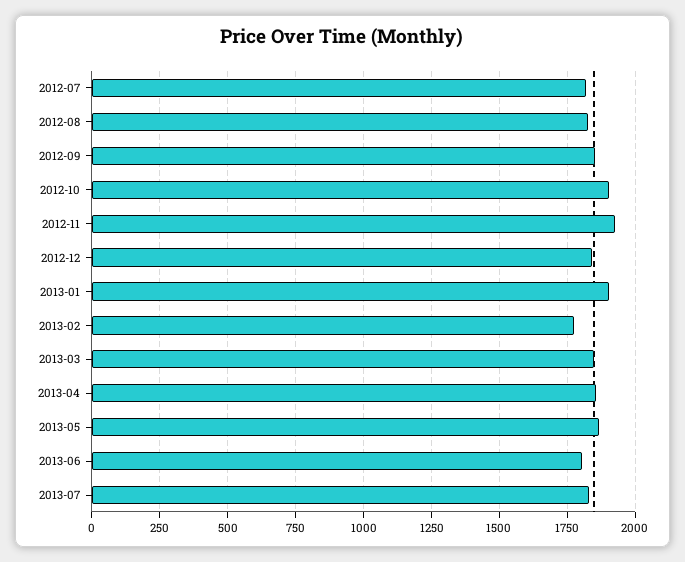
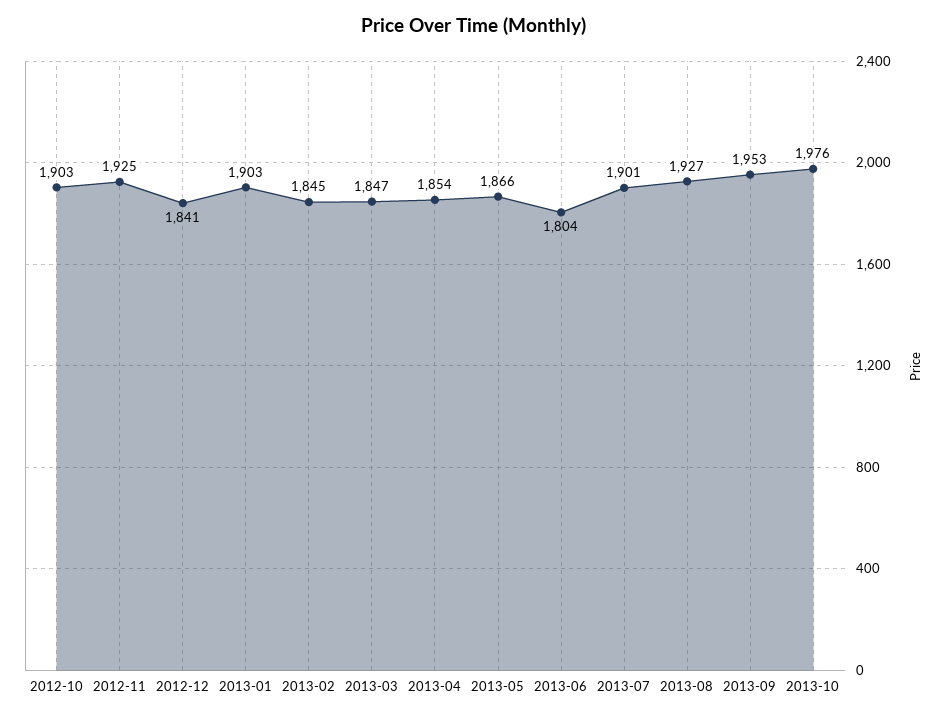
2012-07: 1825 -> none
2012-08: 1825 -> none
2012-09: 1850 -> none
2013-02: 1775 -> 1845
2013-07: 1825 -> 1901
2013-08: none -> 1927
2013-09: none -> 1953
2013-10: none -> 1976

